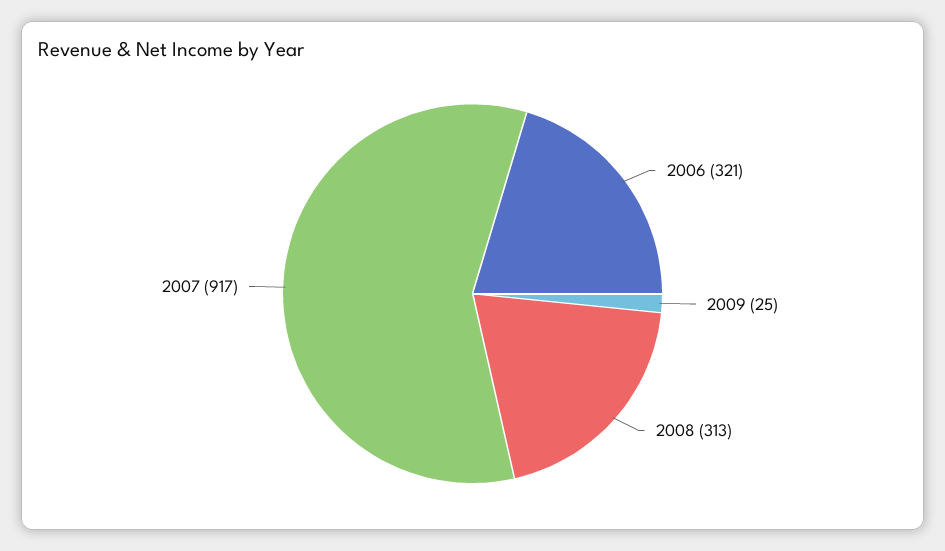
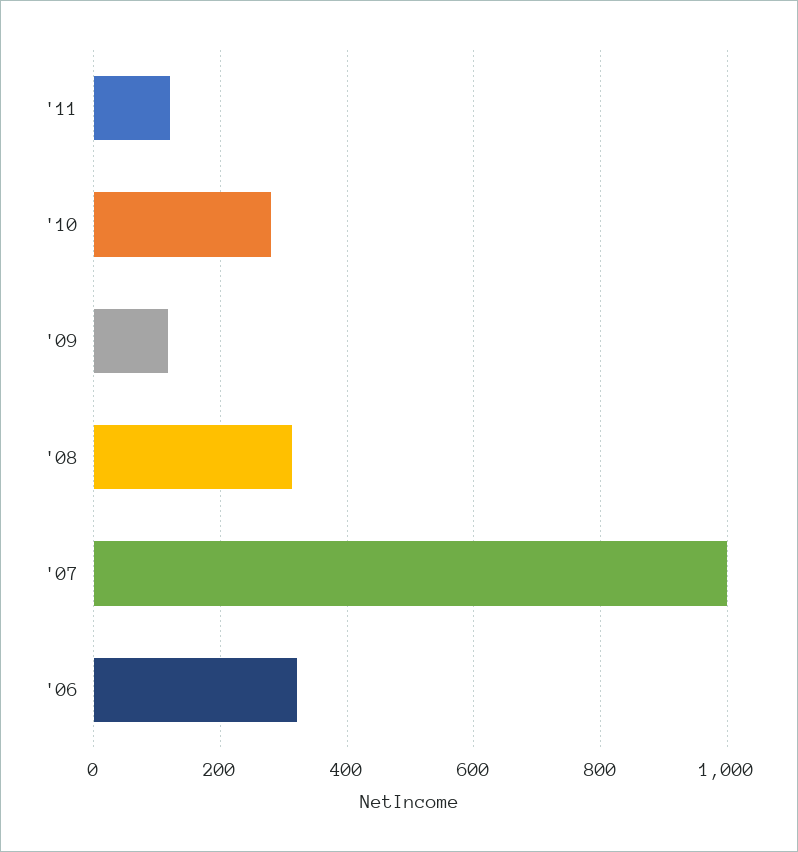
2009: 25 -> 120
2007: 917 -> 1000
'11: none -> 120
'10: none -> 280

